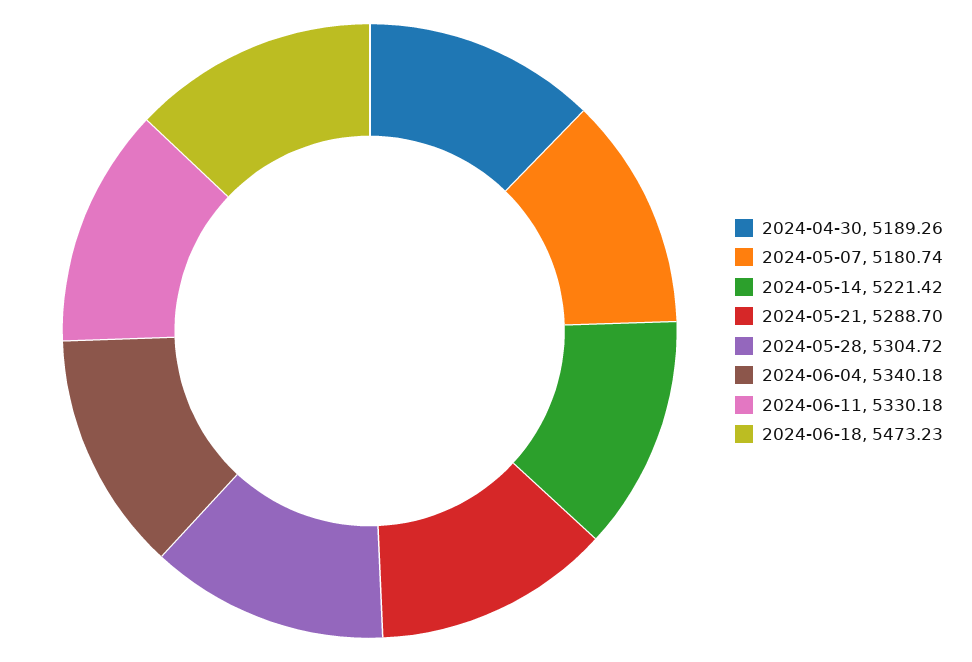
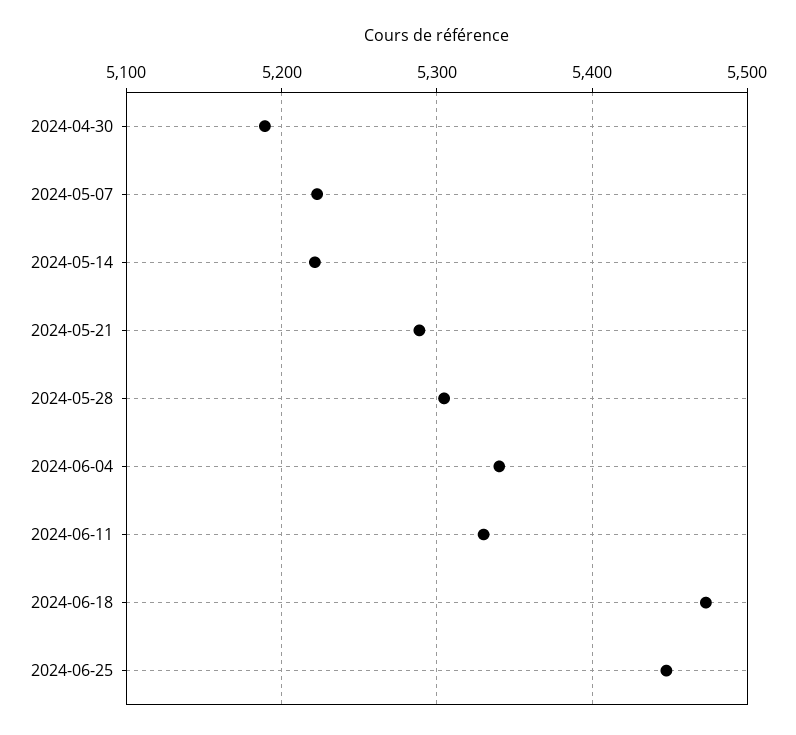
2024-05-07: 5180.74 -> 5220
2024-06-25: none -> 5450

